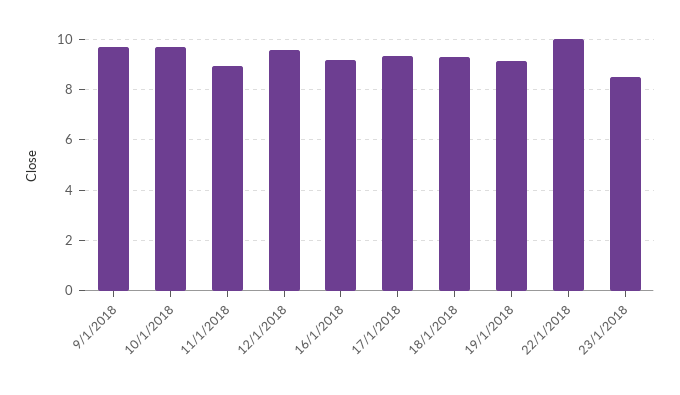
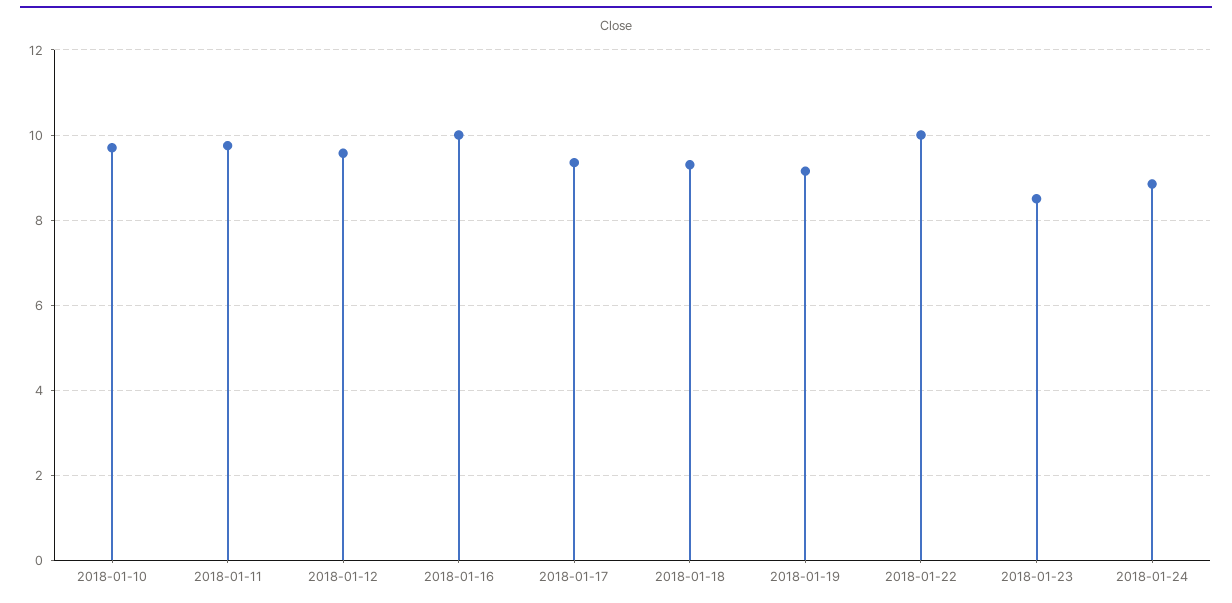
9/1/2018: 9.75 -> none
11/1/2018: 9 -> 9.8
16/1/2018: 9.25 -> 10
2018-01-24: none -> 8.8

